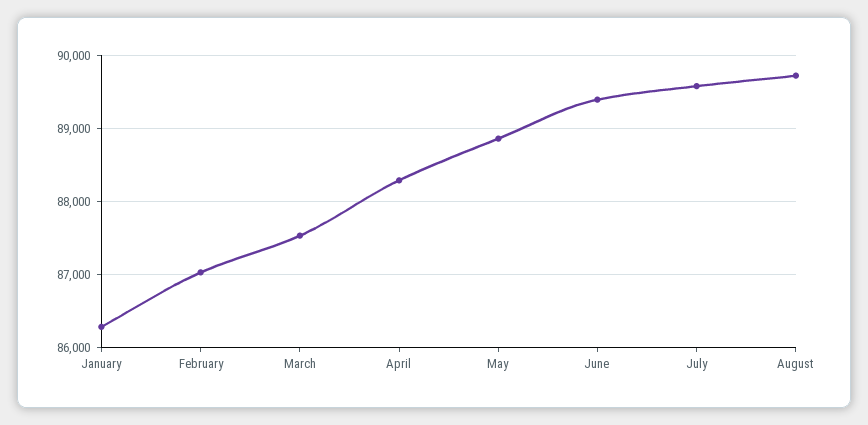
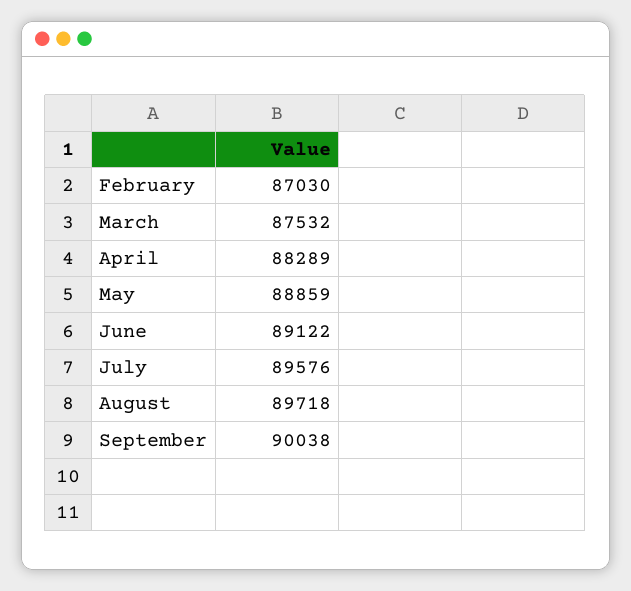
January: 86300 -> none
June: 89400 -> 89122
September: none -> 90038

